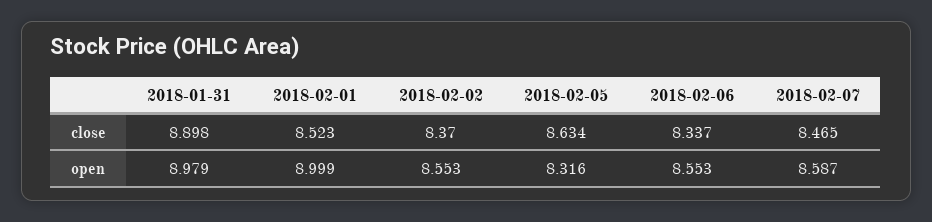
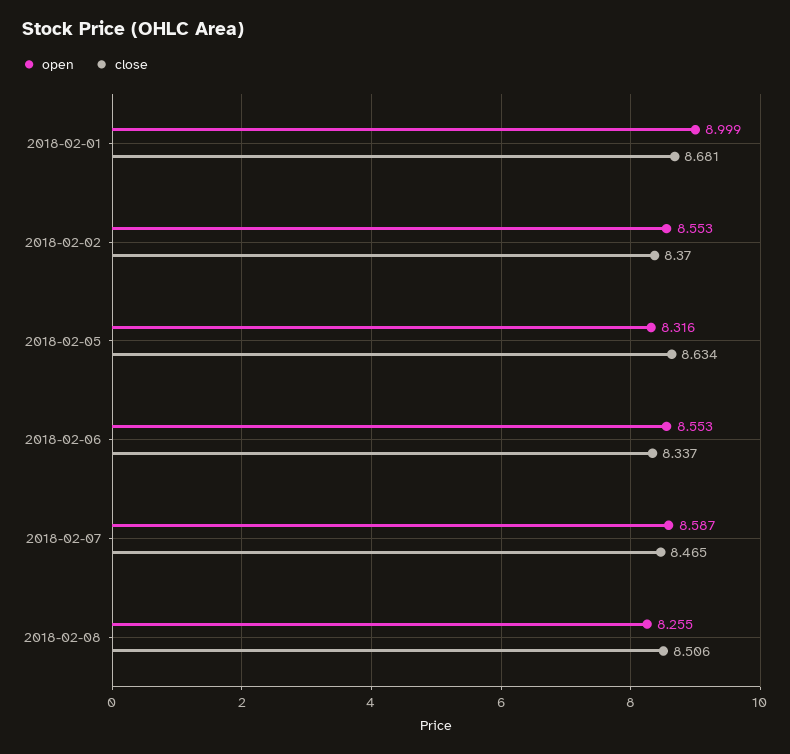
close, 2018-01-31: 8.898 -> none
close, 2018-02-01: 8.523 -> 8.681
open, 2018-01-31: 8.979 -> none
open, 2018-02-08: none -> 8.255
close, 2018-02-08: none -> 8.506

